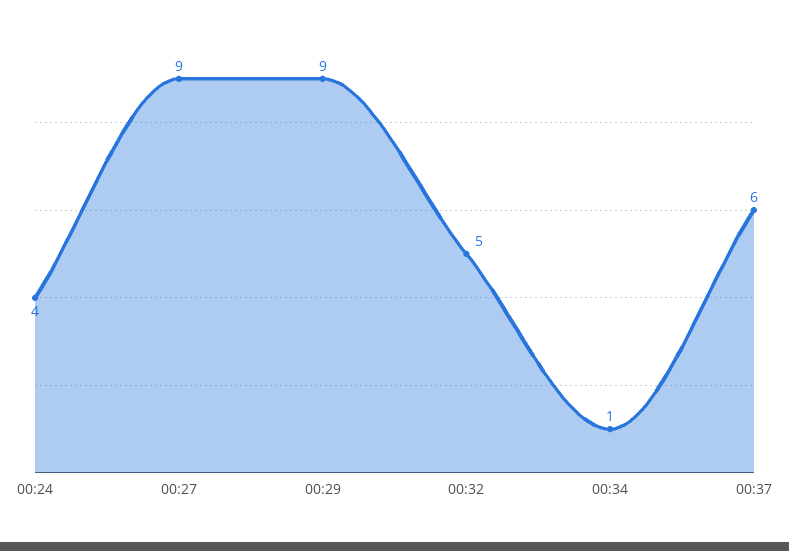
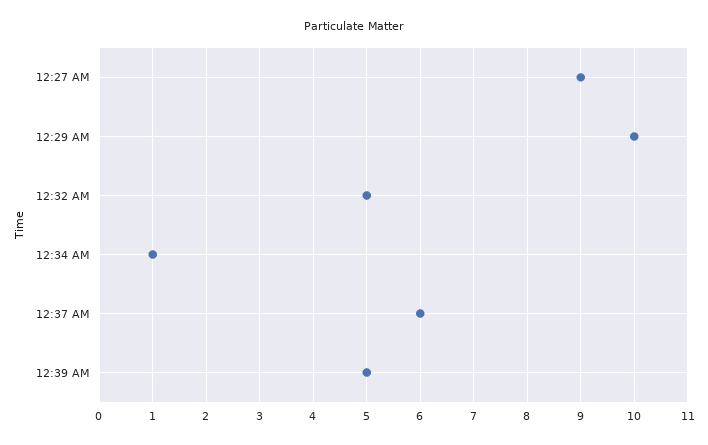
00:24: 4 -> none
00:29: 9 -> 10
12:39 AM: none -> 5

